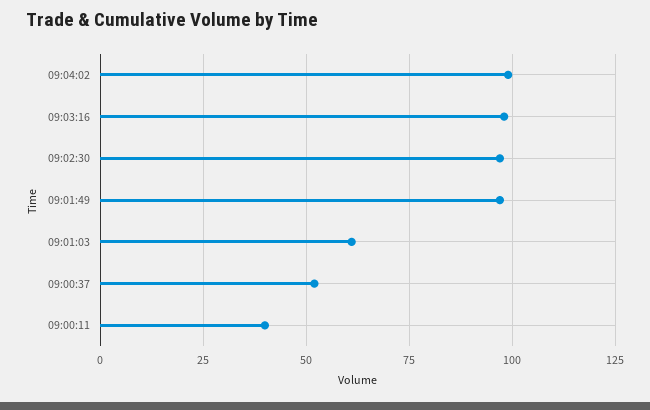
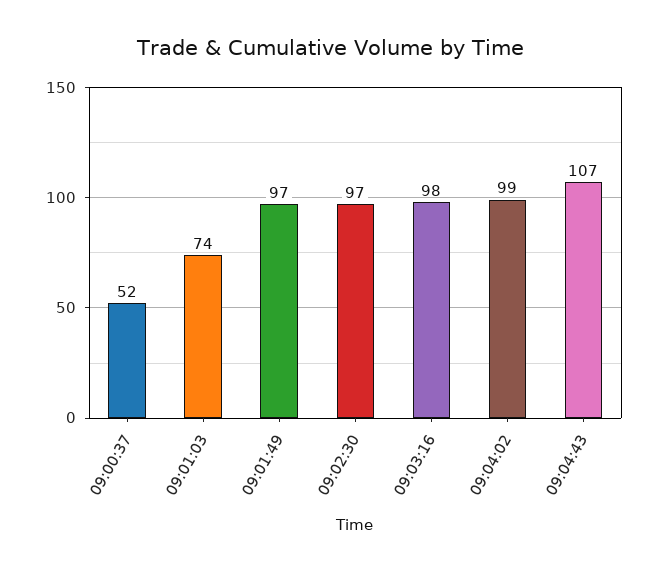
09:01:03: 60 -> 74
09:00:11: 40 -> none
09:04:43: none -> 107

